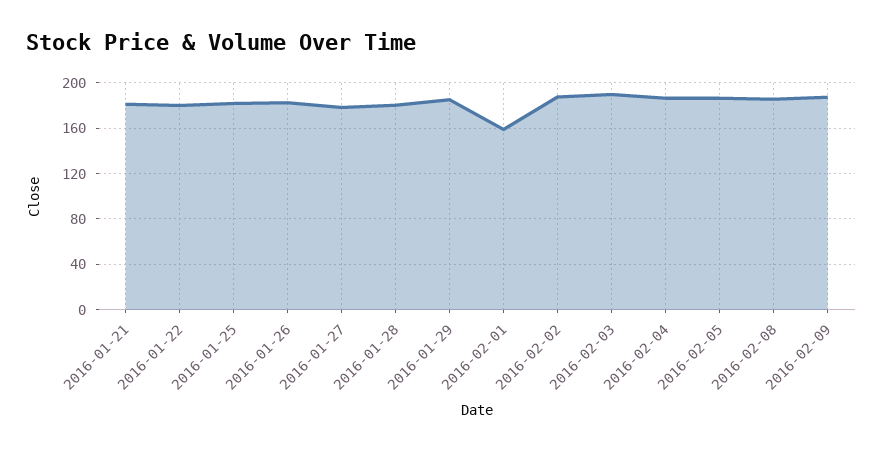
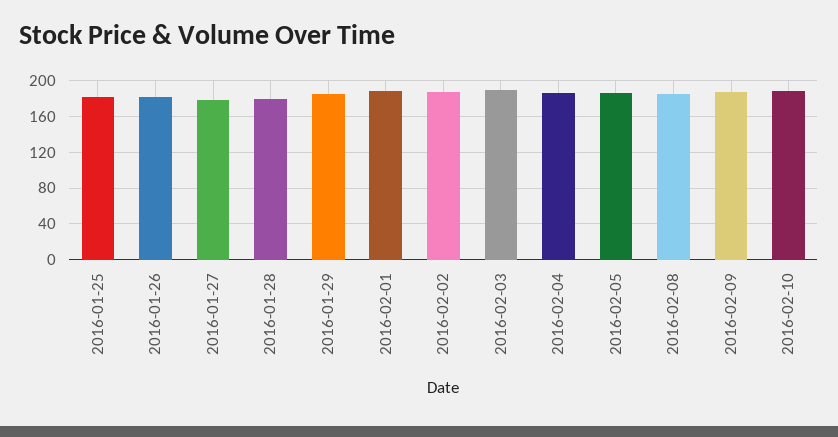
2016-01-21: 180 -> none
2016-01-22: 180 -> none
2016-02-01: 160 -> 190
2016-02-10: none -> 190

